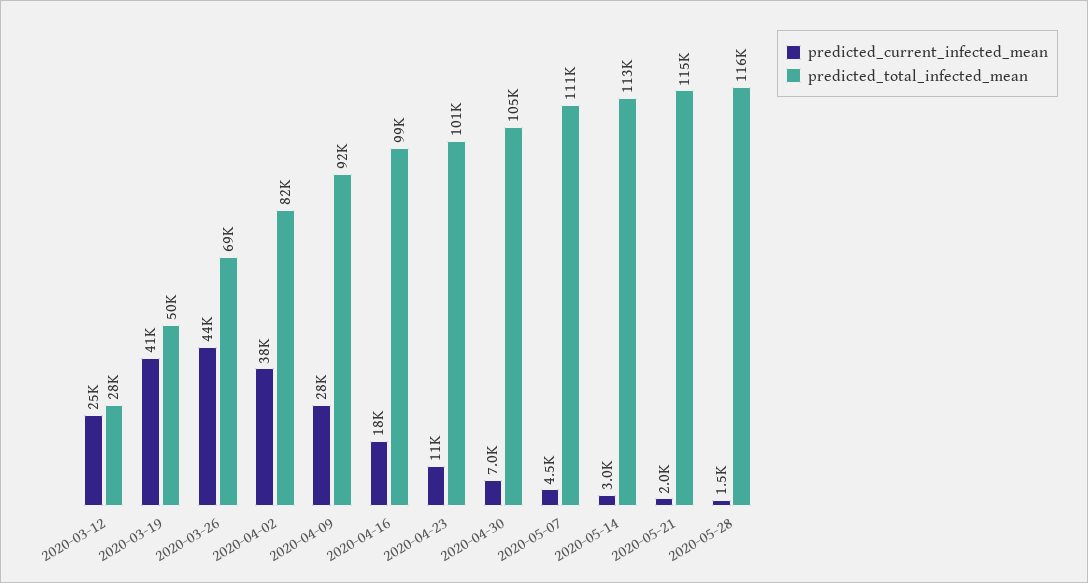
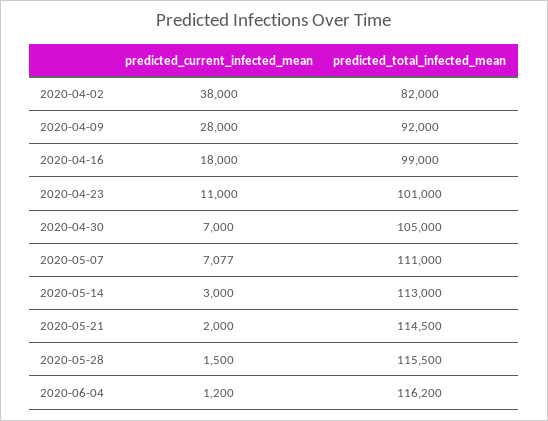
predicted_current_infected_mean, 2020-03-12: 25000 -> none
predicted_total_infected_mean, 2020-03-12: 28000 -> none
predicted_current_infected_mean, 2020-03-19: 41000 -> none
predicted_total_infected_mean, 2020-03-19: 50000 -> none
predicted_current_infected_mean, 2020-03-26: 44000 -> none
predicted_total_infected_mean, 2020-03-26: 69000 -> none
predicted_current_infected_mean, 2020-05-07: 4500 -> 7077
predicted_current_infected_mean, 2020-06-04: none -> 1200
predicted_total_infected_mean, 2020-06-04: none -> 116200

